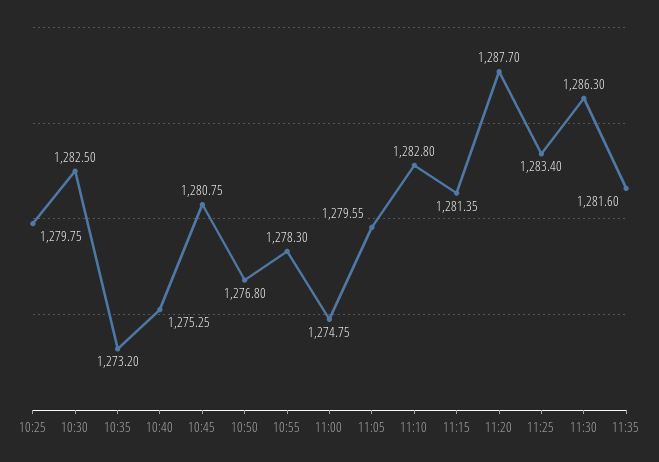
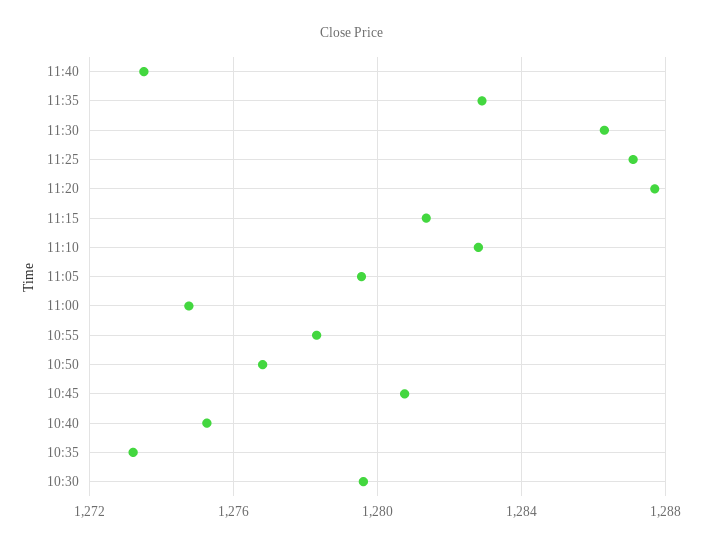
10:25: 1279.75 -> none
10:30: 1282.5 -> 1279.5
11:25: 1283.4 -> 1287
11:35: 1281.6 -> 1283
11:40: none -> 1273.5

